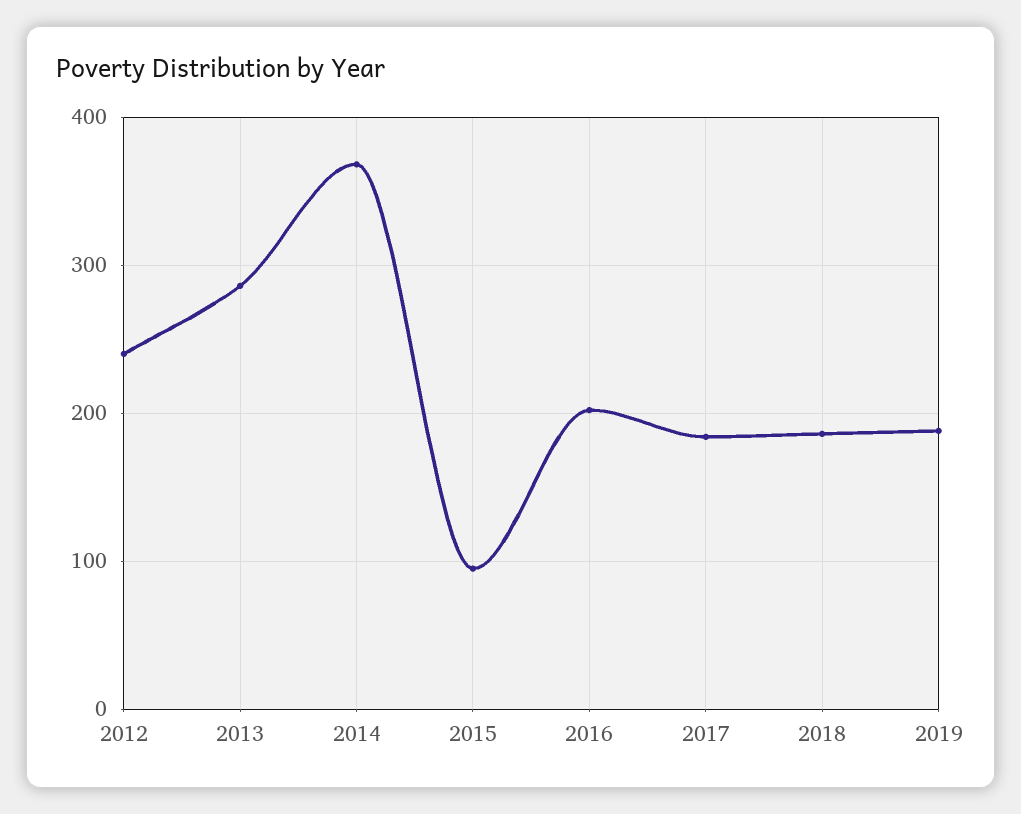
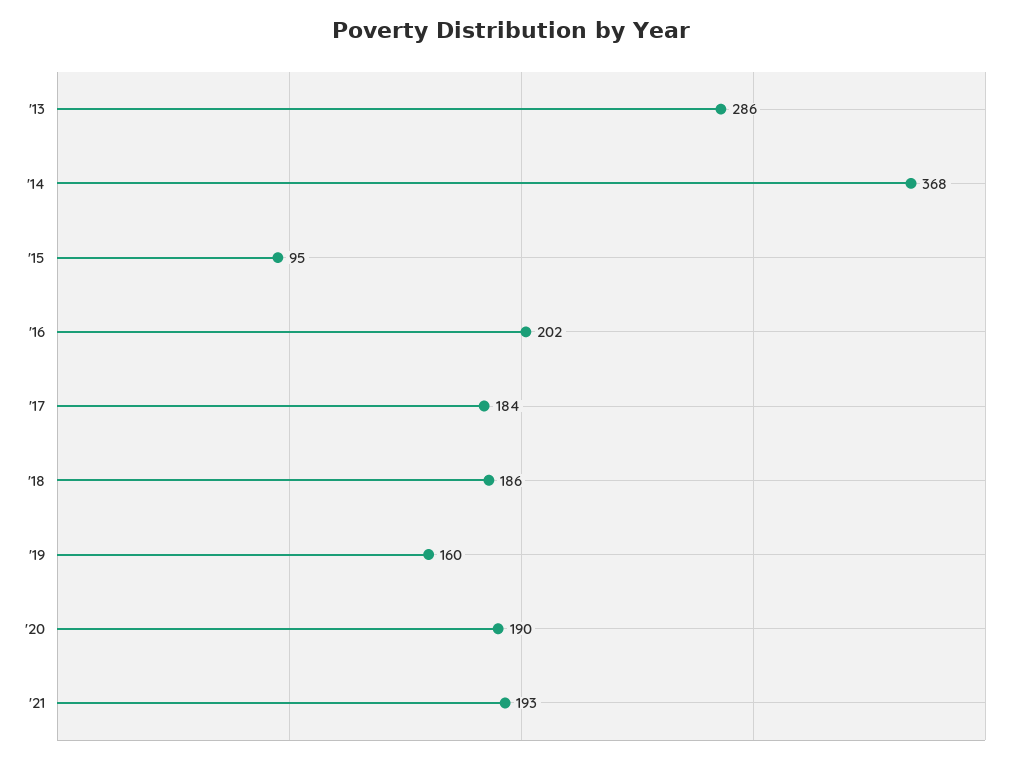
2012: 240 -> none
2019: 190 -> 160
'20: none -> 190
'21: none -> 193

